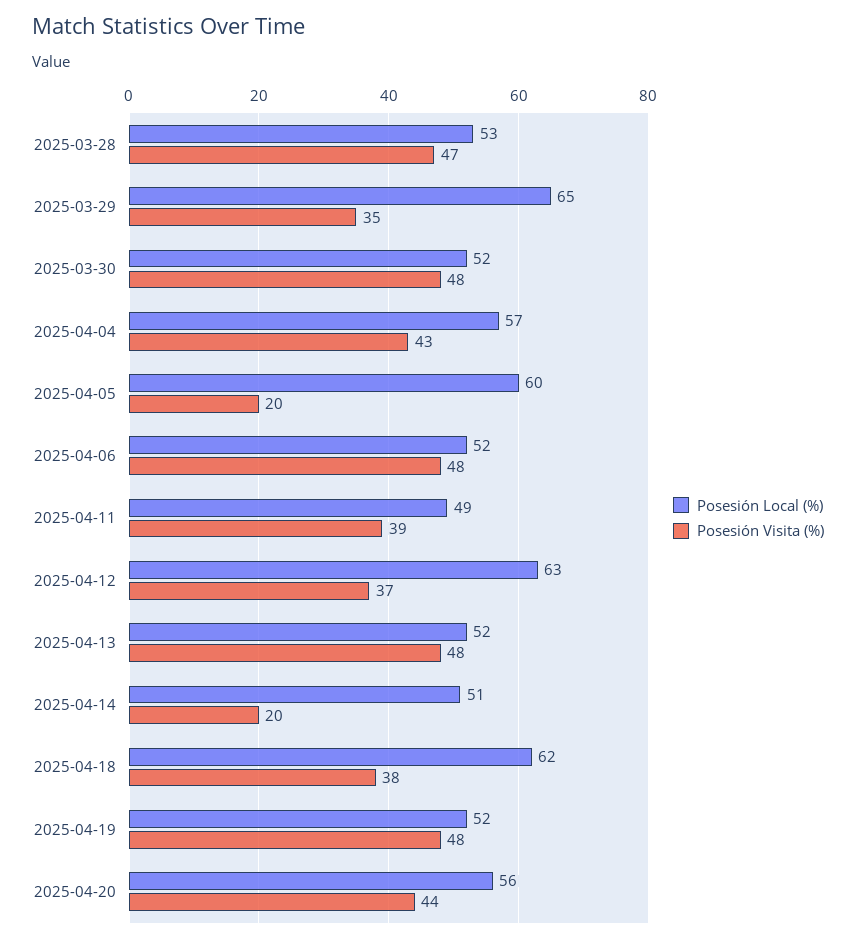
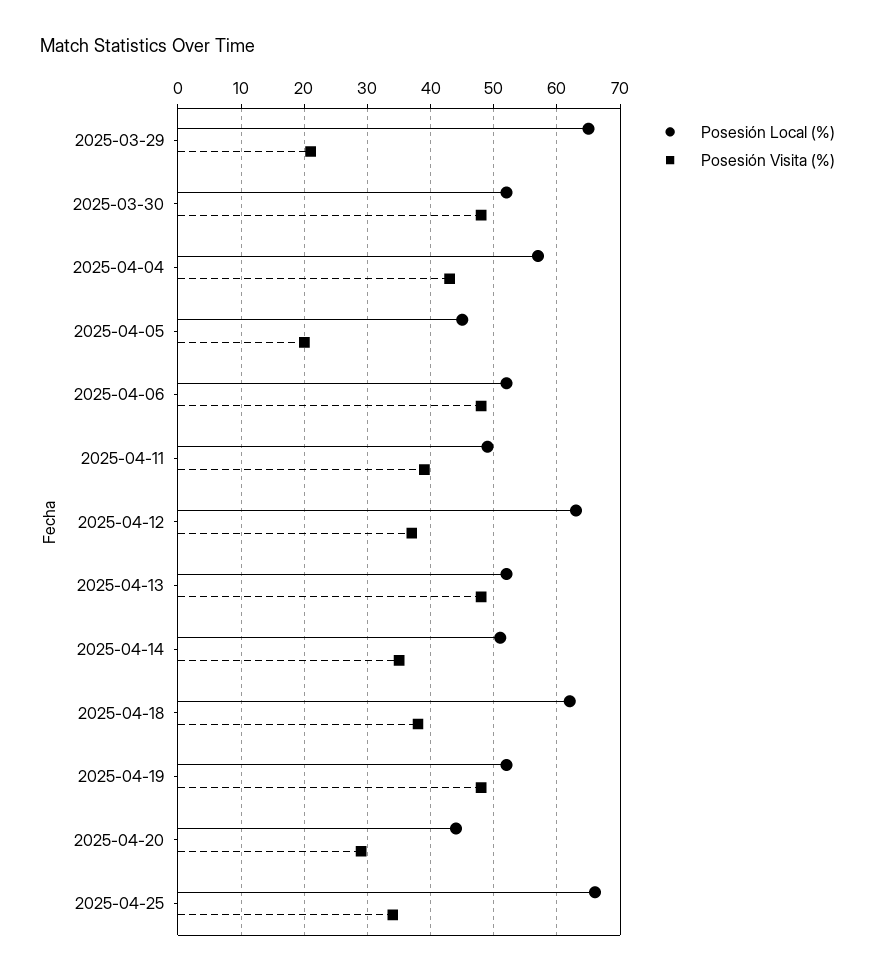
Posesión Local (%), 2025-03-28: 53 -> none
Posesión Visita (%), 2025-03-28: 47 -> none
Posesión Visita (%), 2025-03-29: 35 -> 21
Posesión Local (%), 2025-04-05: 60 -> 45
Posesión Visita (%), 2025-04-14: 20 -> 35
Posesión Local (%), 2025-04-20: 56 -> 44
Posesión Visita (%), 2025-04-20: 44 -> 29
Posesión Local (%), 2025-04-25: none -> 66
Posesión Visita (%), 2025-04-25: none -> 34

